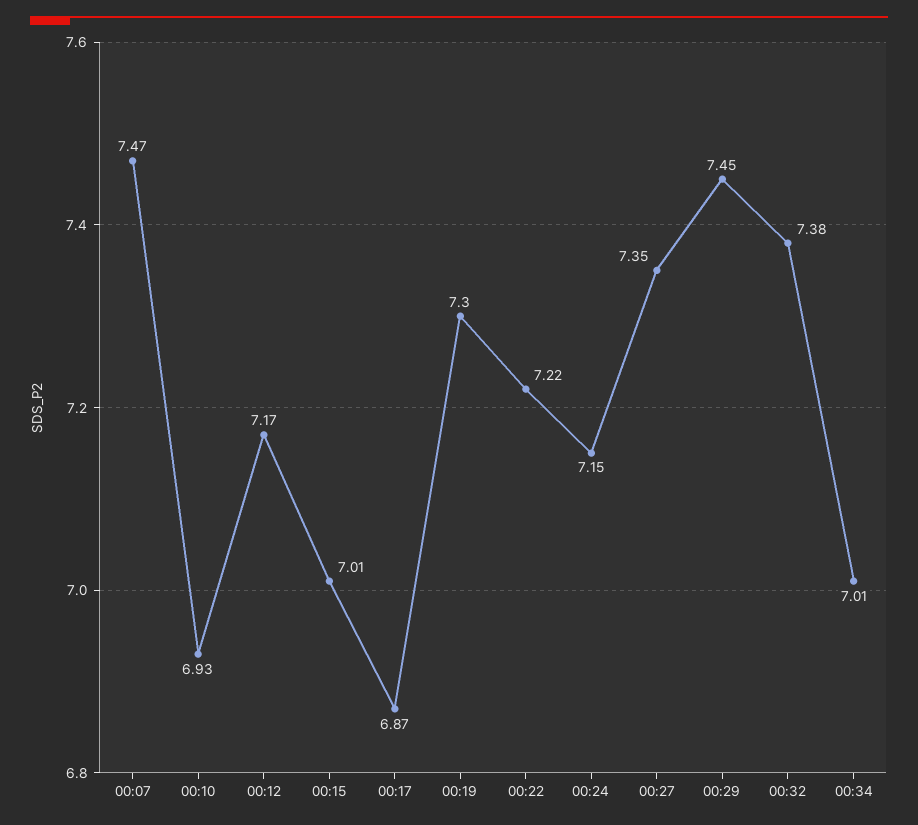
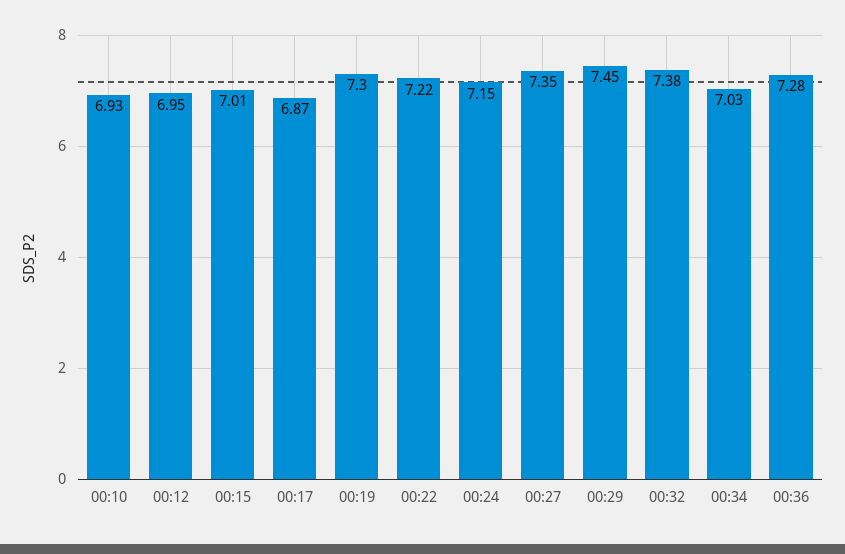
00:07: 7.47 -> none
00:12: 7.17 -> 6.95
00:34: 7.01 -> 7.03
00:36: none -> 7.28

